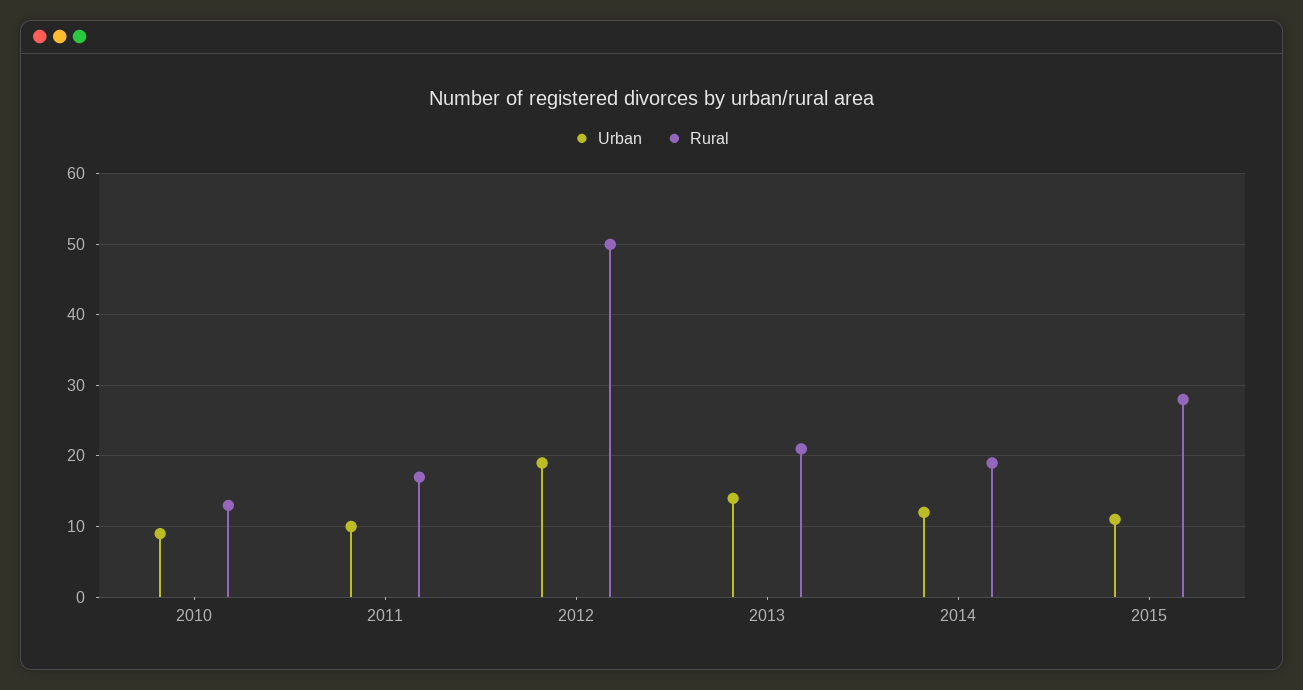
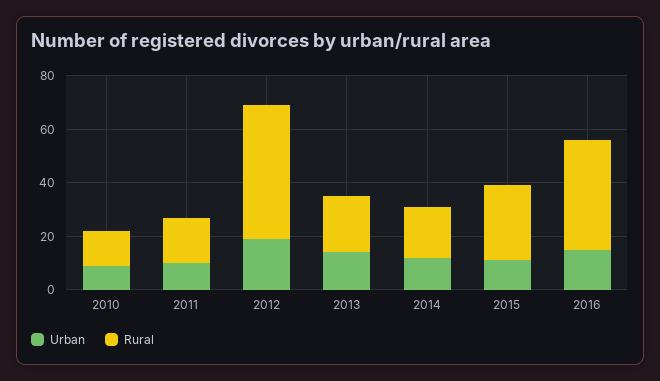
Urban, 2016: none -> 15
Rural, 2016: none -> 40

